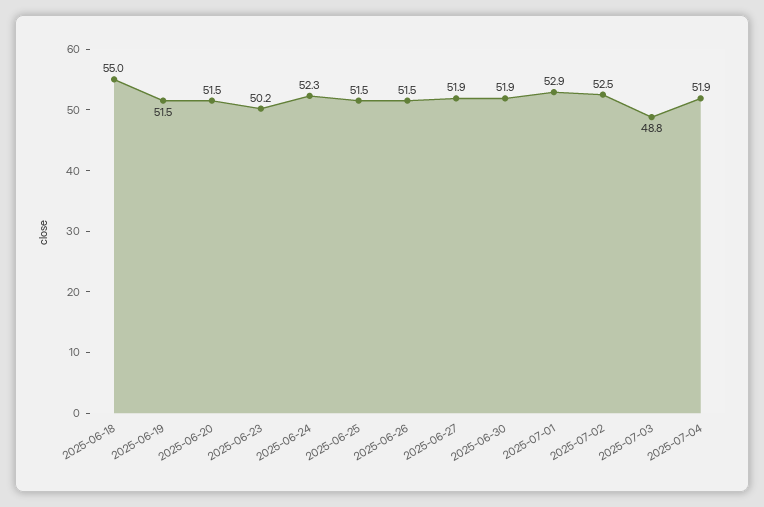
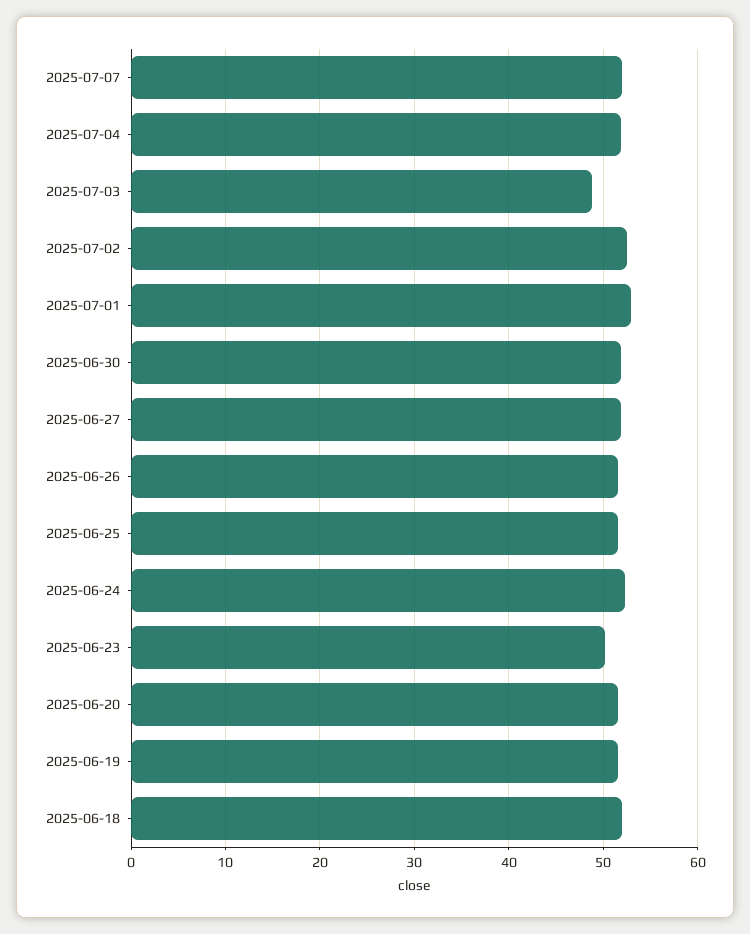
2025-06-18: 55 -> 52
2025-07-07: none -> 52

